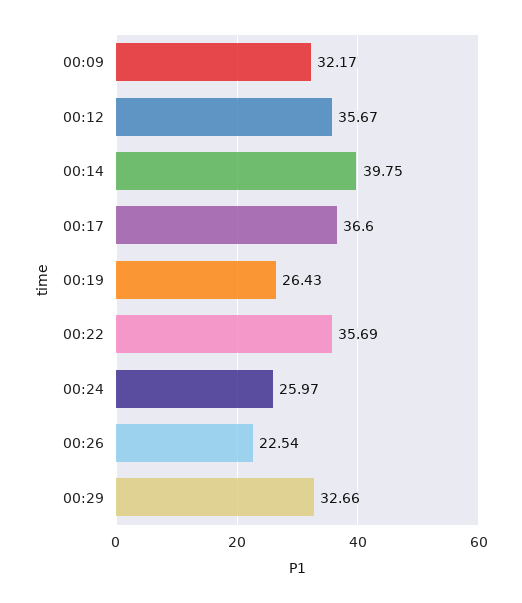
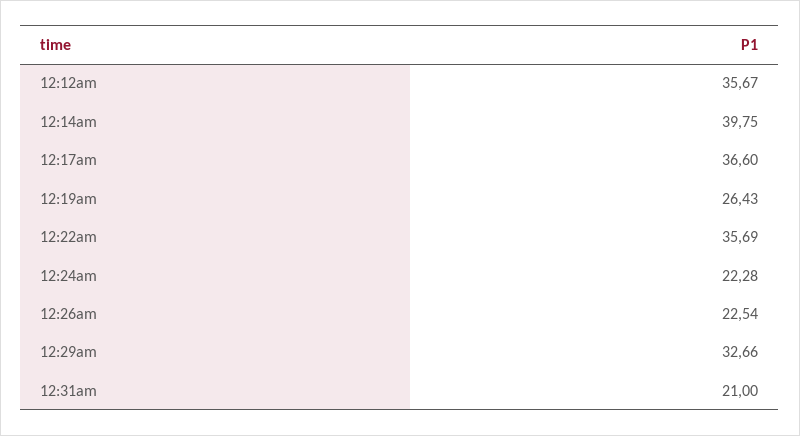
00:09: 32.17 -> none
00:24: 25.97 -> 22.28
12:31am: none -> 21

